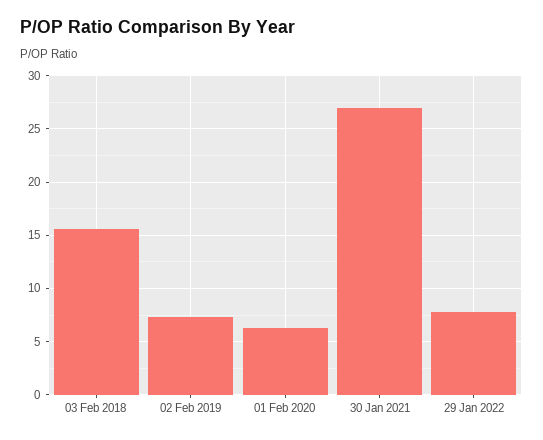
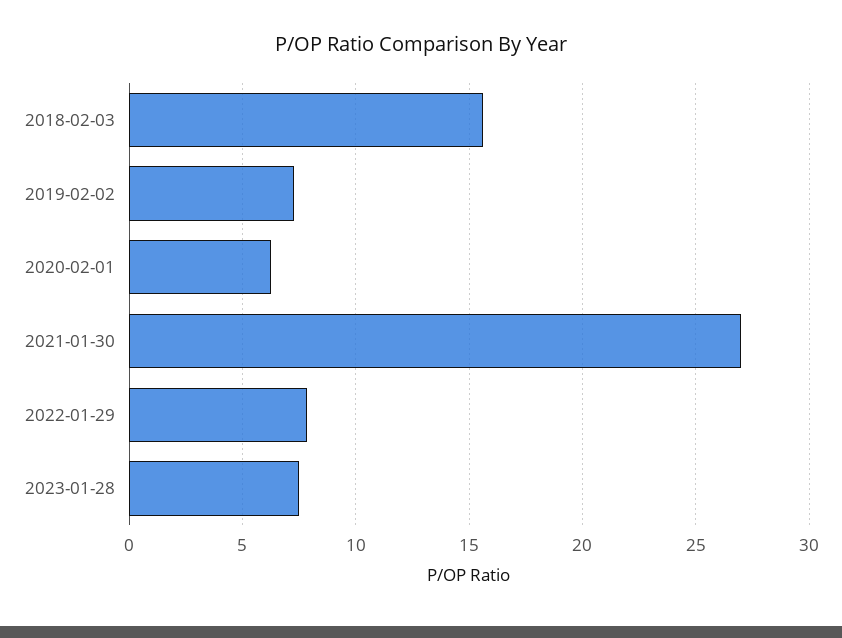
2023-01-28: none -> 7.5

